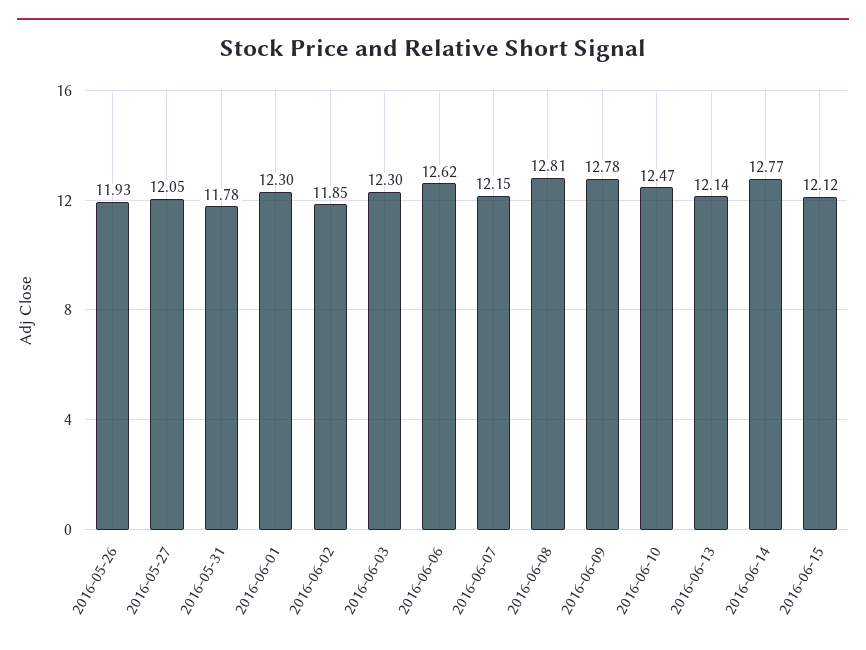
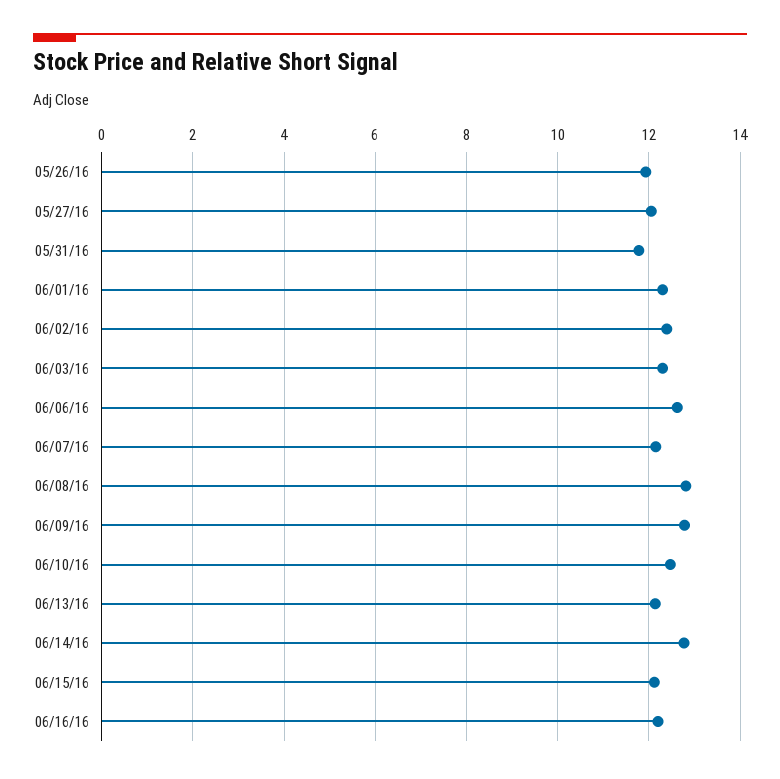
2016-06-02: 11.85 -> 12.4
06/16/16: none -> 12.2

